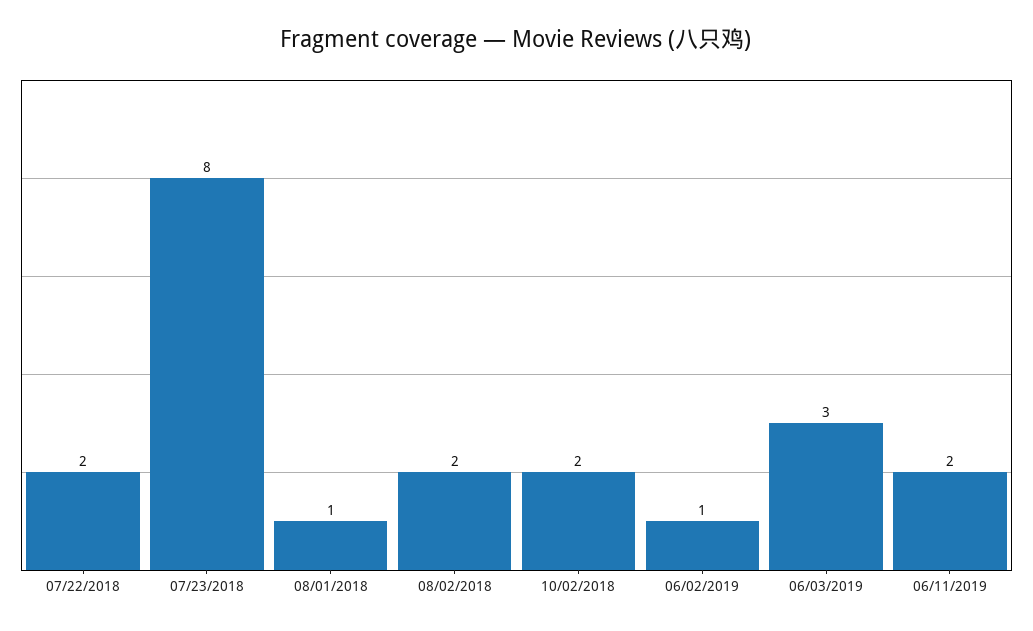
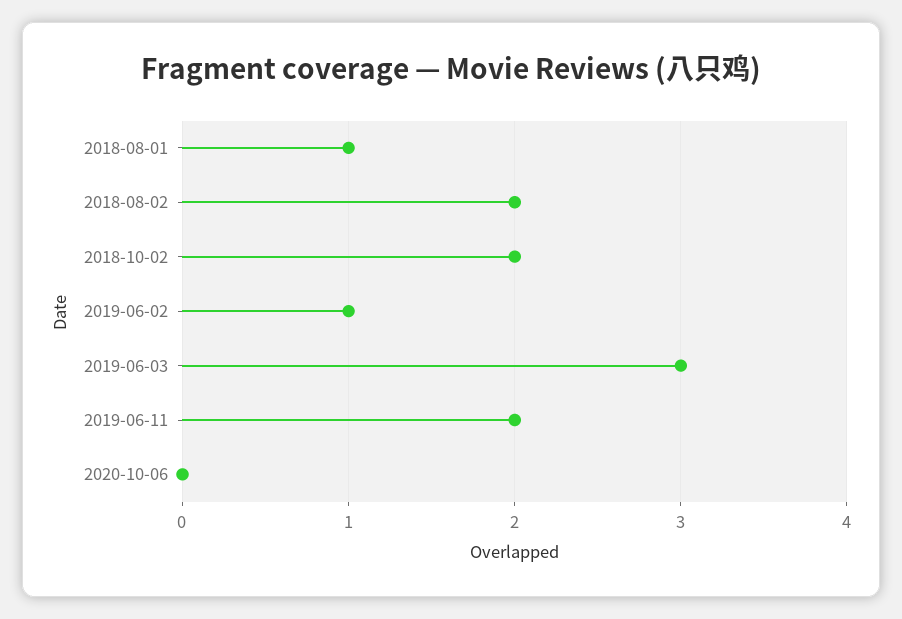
07/22/2018: 2 -> none
07/23/2018: 8 -> none
2020-10-06: none -> 0

